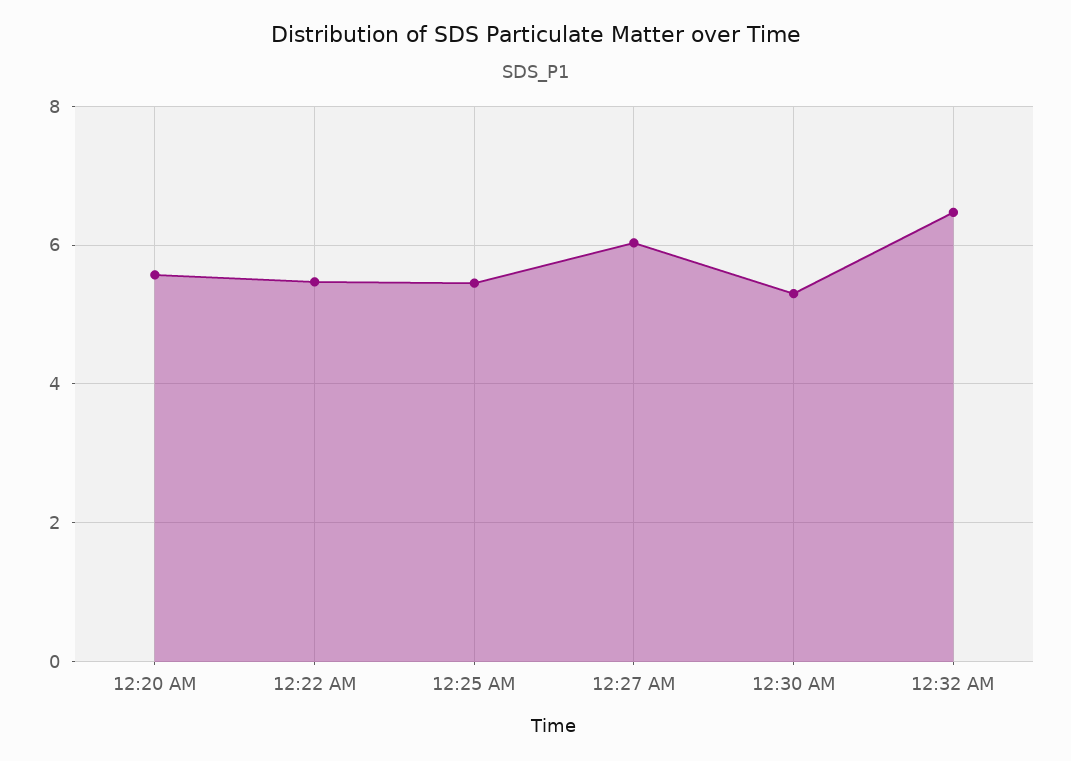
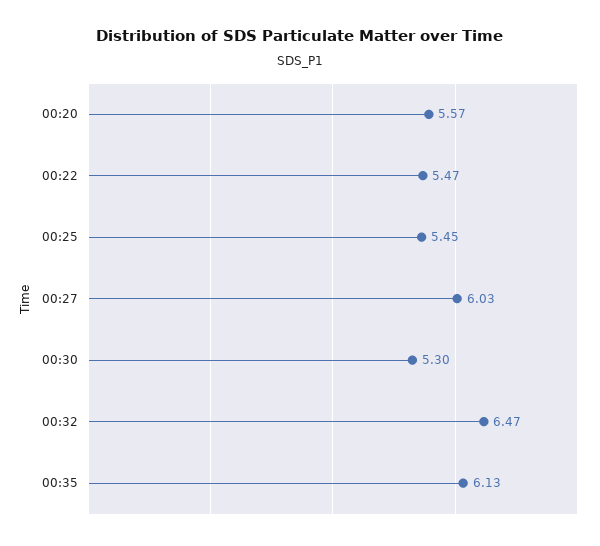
00:35: none -> 6.13

